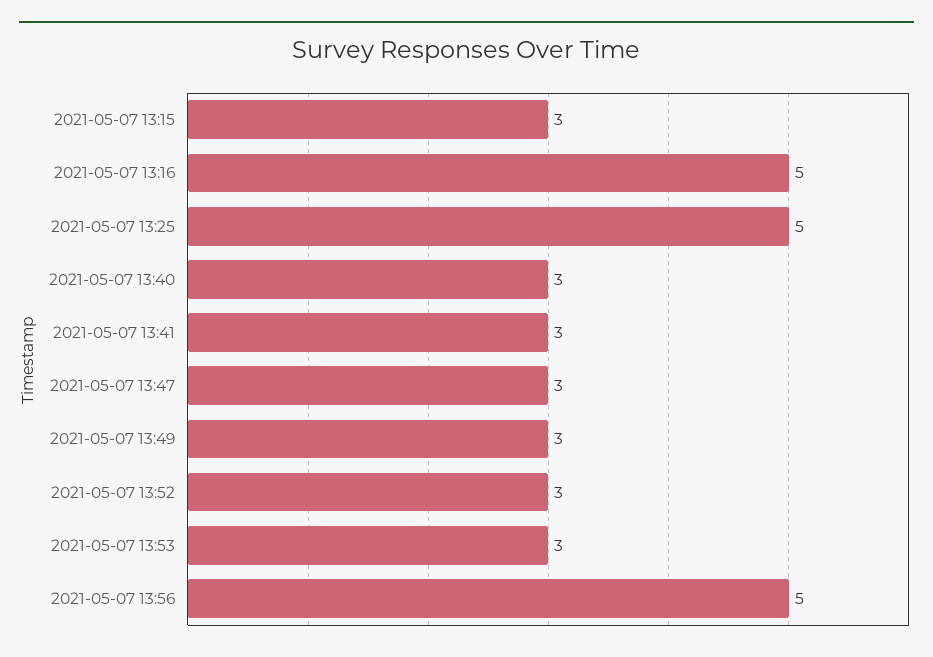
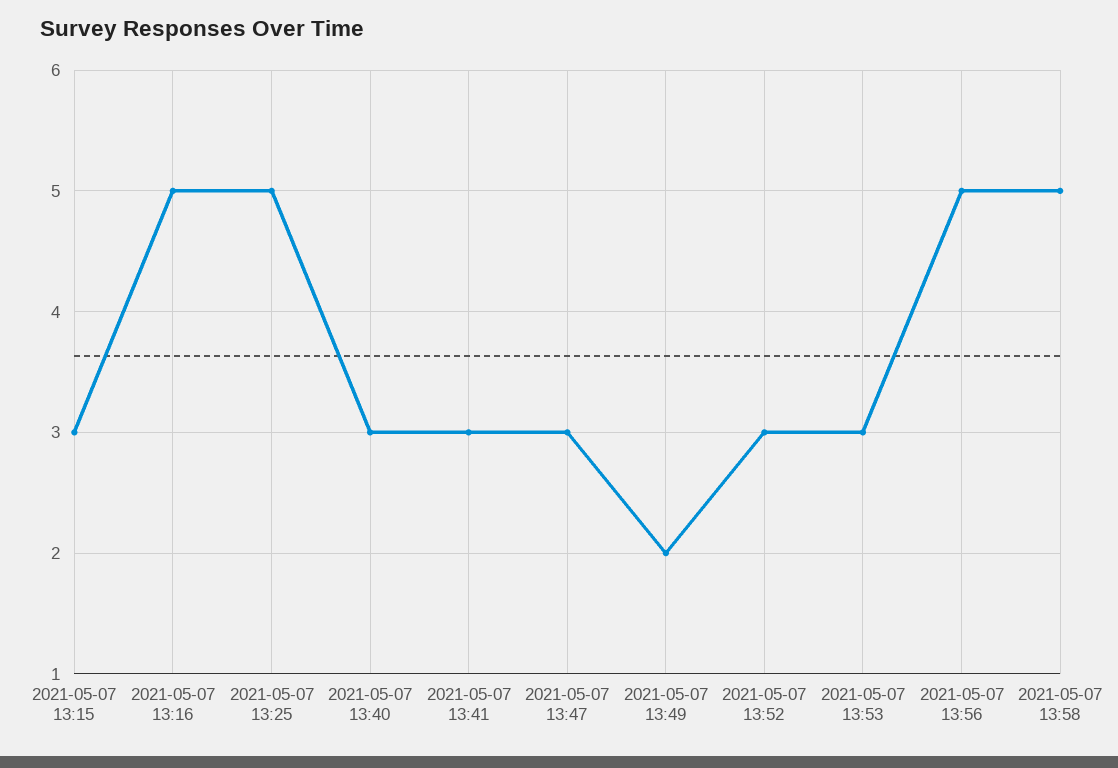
2021-05-07 13:49: 3 -> 2
2021-05-07 13:58: none -> 5

